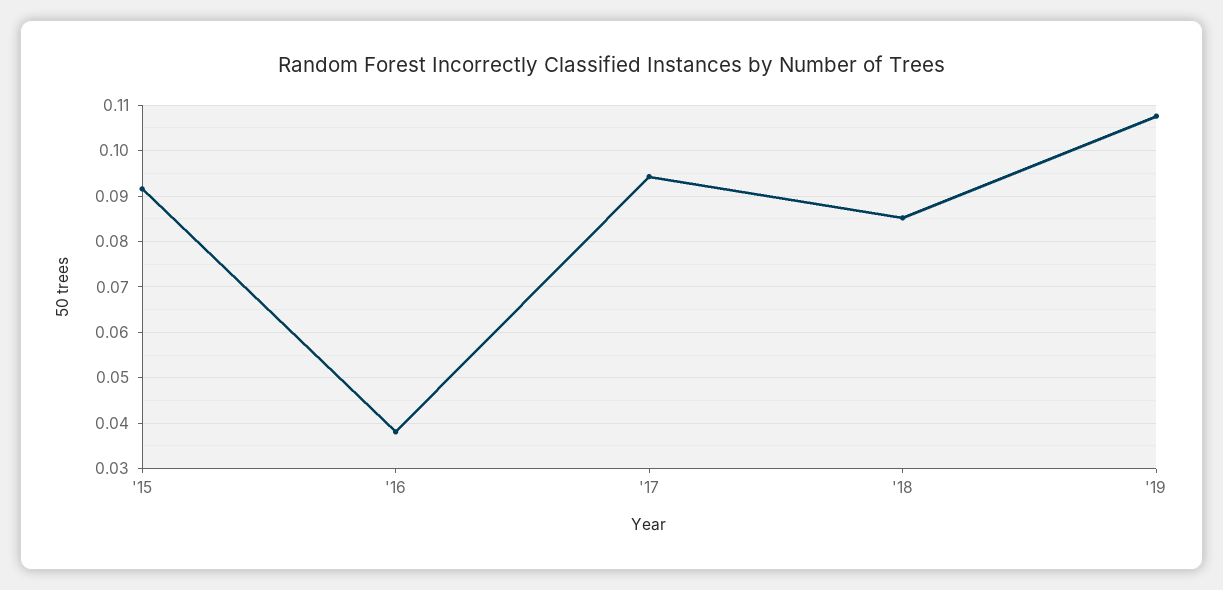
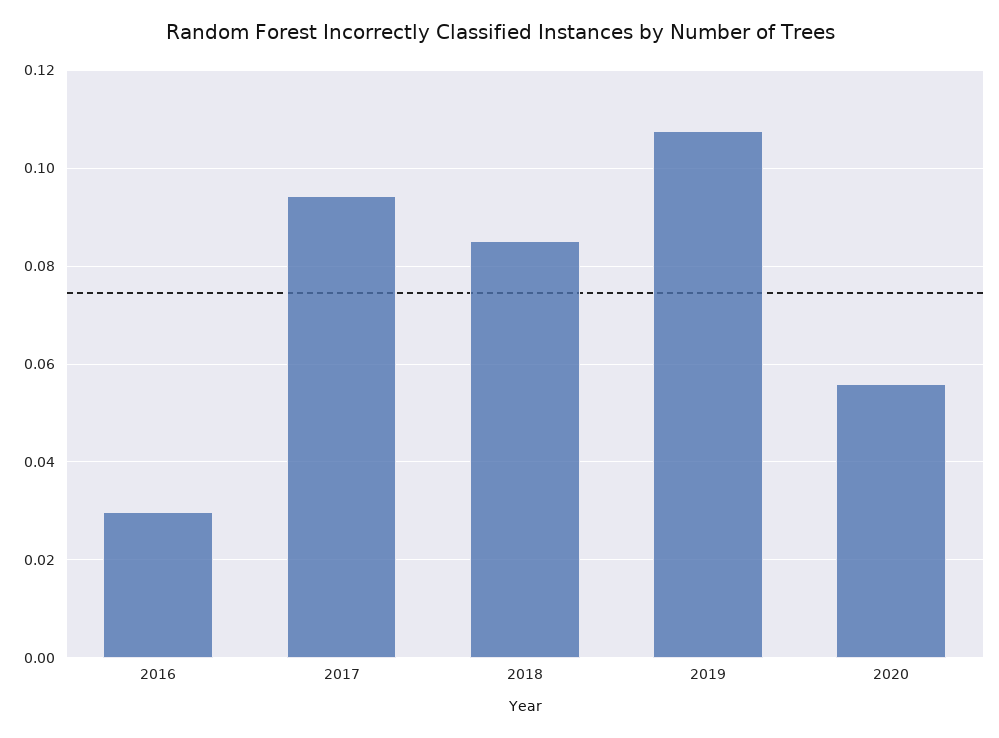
'15: 0.092 -> none
'16: 0.038 -> 0.03
2020: none -> 0.056

